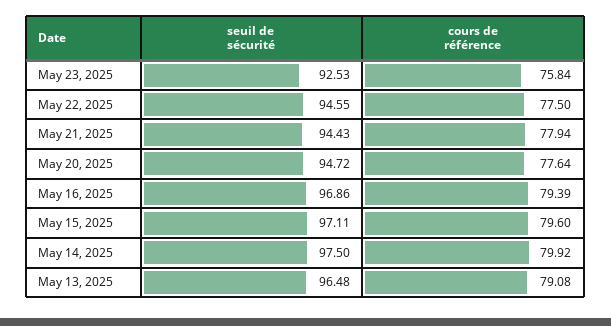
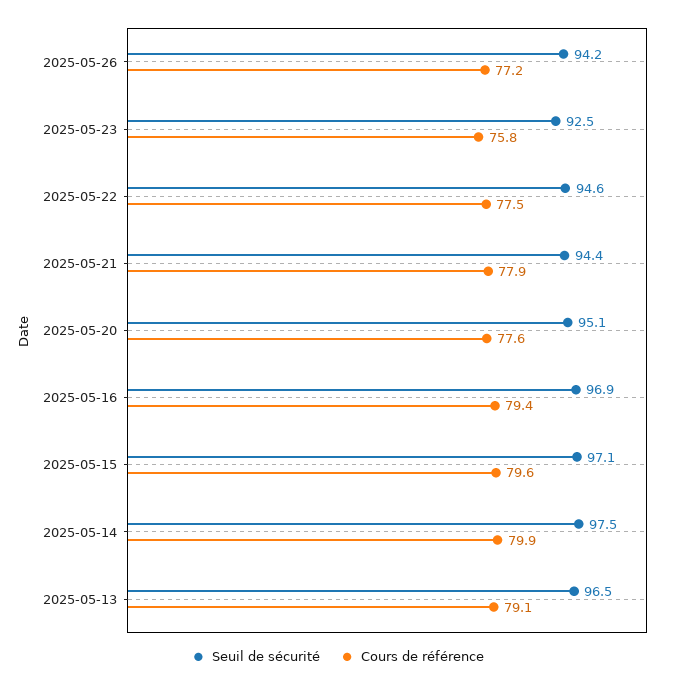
seuil de sécurité, May 20, 2025: 94.72 -> 95.1
seuil de sécurité, 2025-05-26: none -> 94.2
cours de référence, 2025-05-26: none -> 77.2

